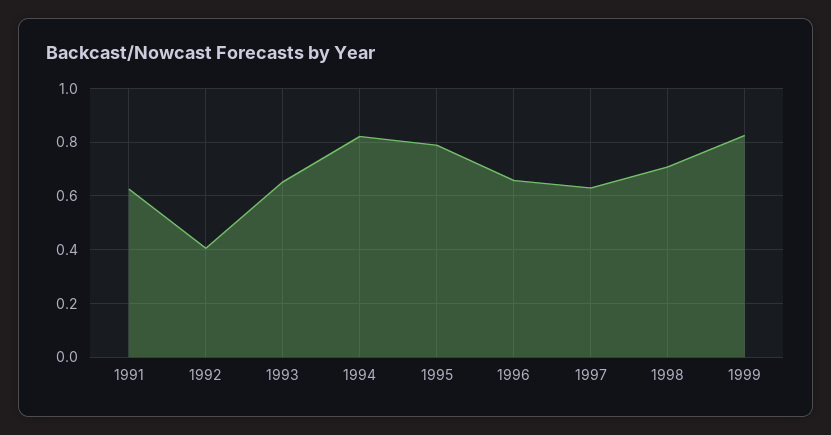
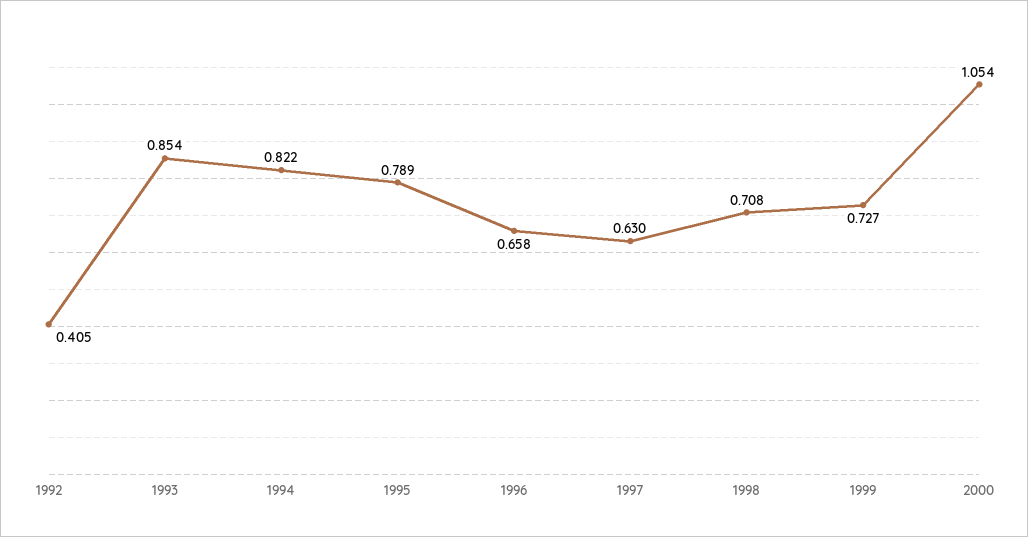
1991: 0.625 -> none
1993: 0.65 -> 0.854
1999: 0.825 -> 0.727
2000: none -> 1.054

